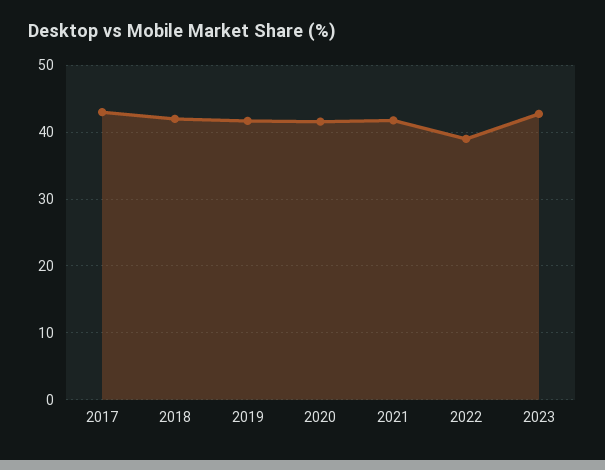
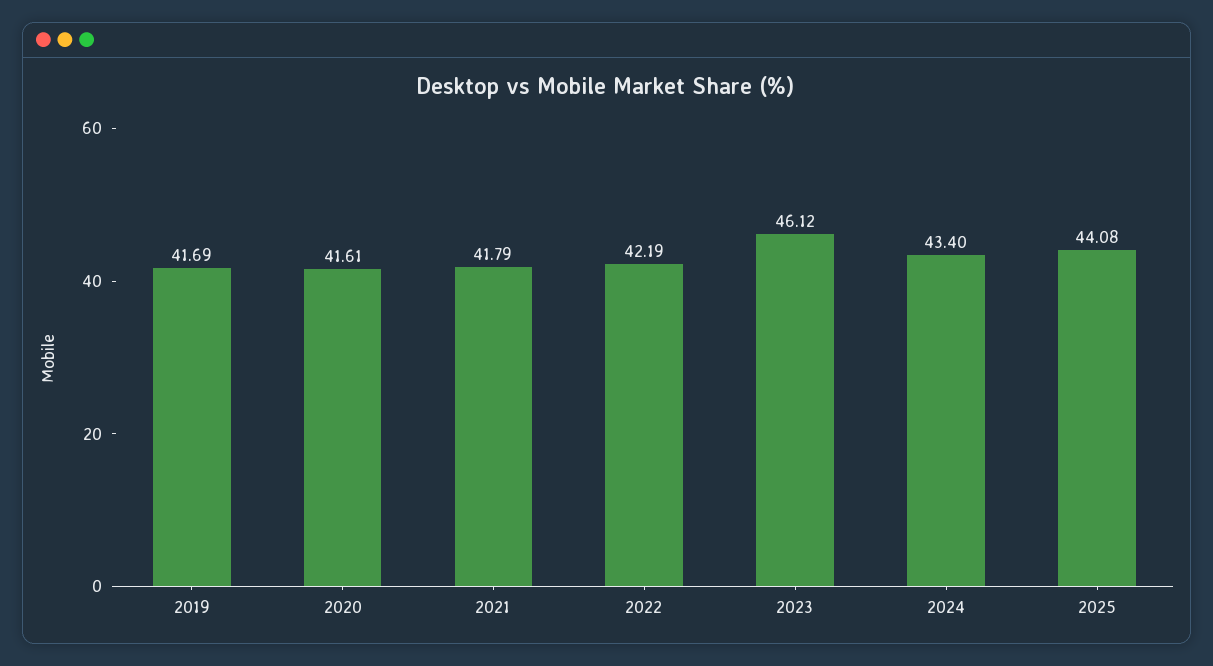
2017: 43 -> none
2018: 42 -> none
2022: 39 -> 42.19
2023: 43 -> 46.12
2024: none -> 43.4
2025: none -> 44.08

